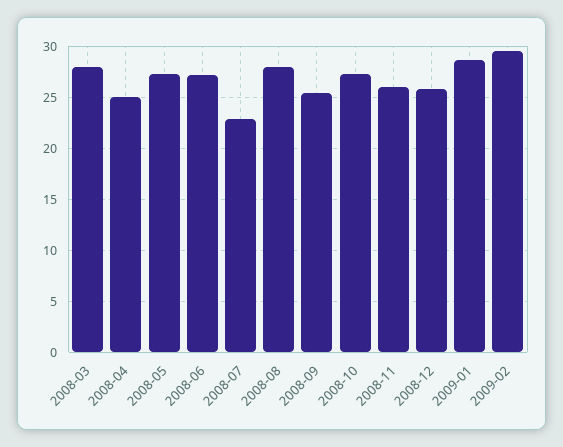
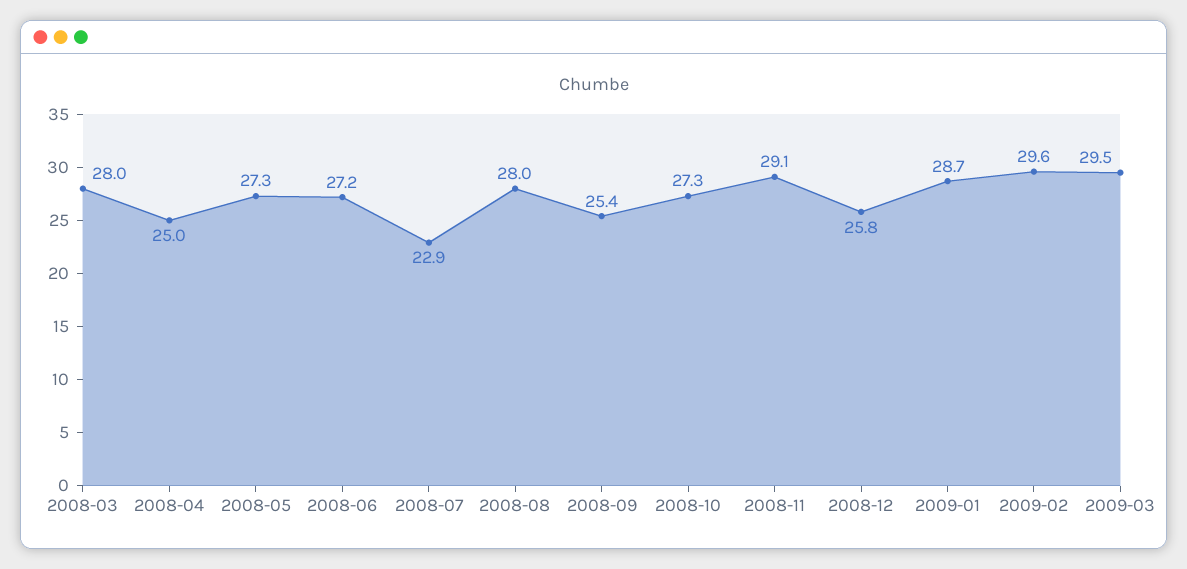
2008-11: 26 -> 29.1
2009-03: none -> 29.5

